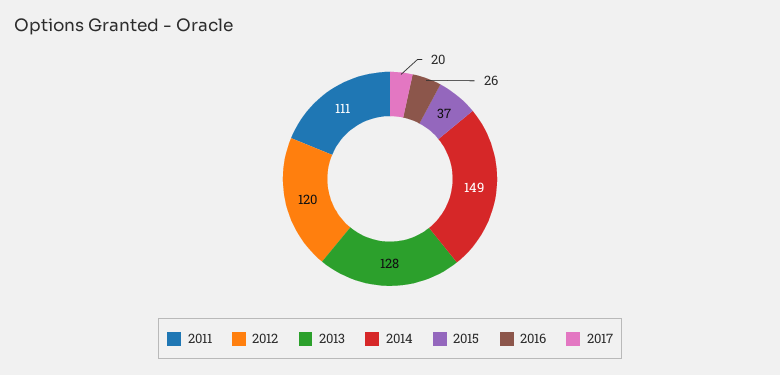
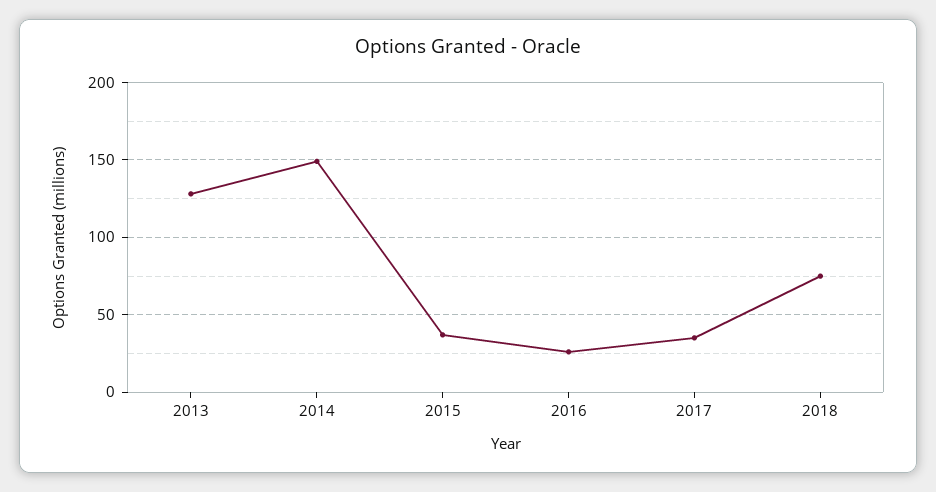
2011: 111 -> none
2012: 120 -> none
2017: 20 -> 35
2018: none -> 75

